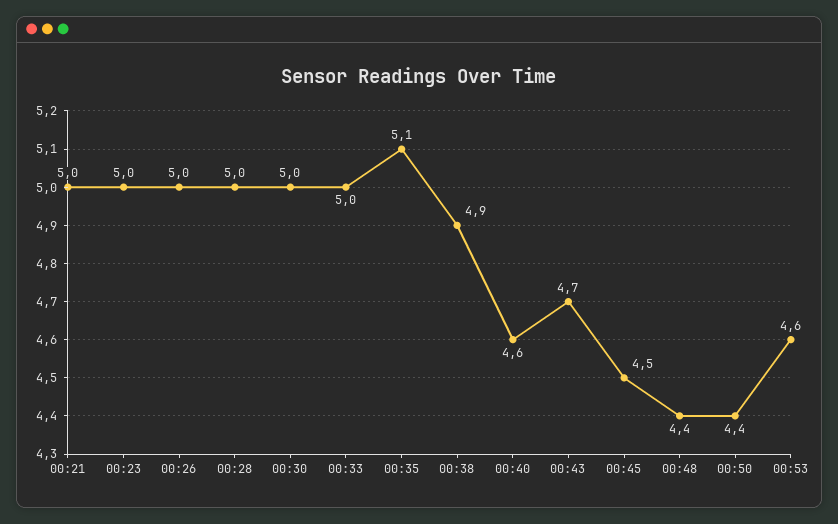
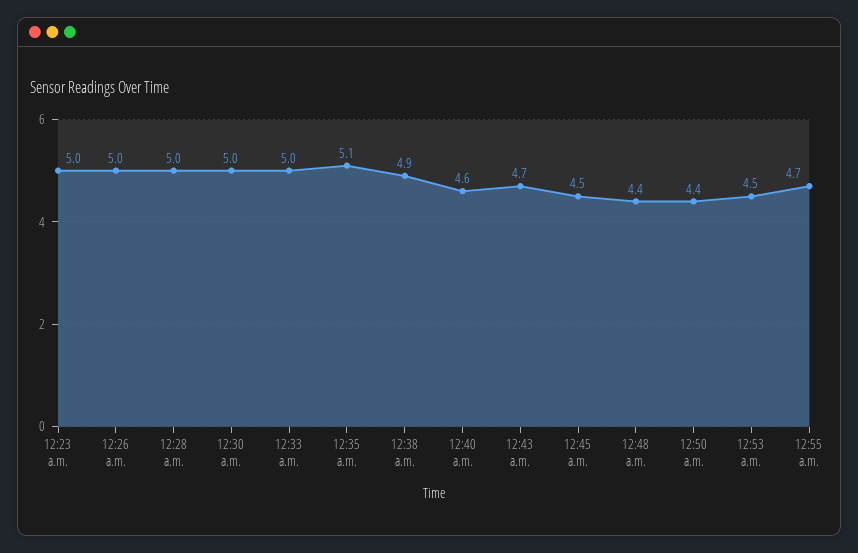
00:21: 5 -> none
00:53: 4.6 -> 4.5
12:55 a.m.: none -> 4.7

